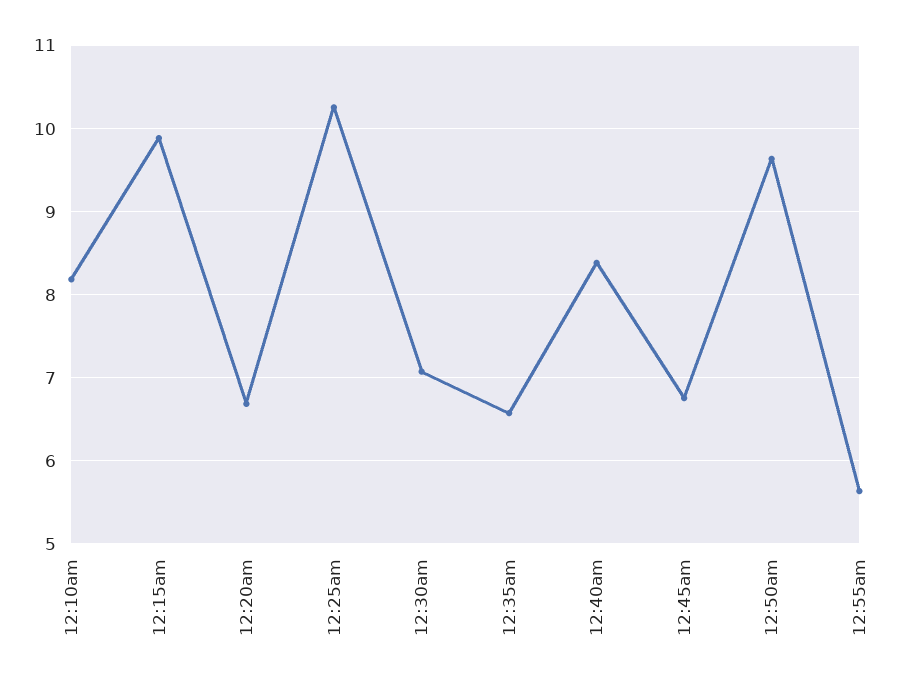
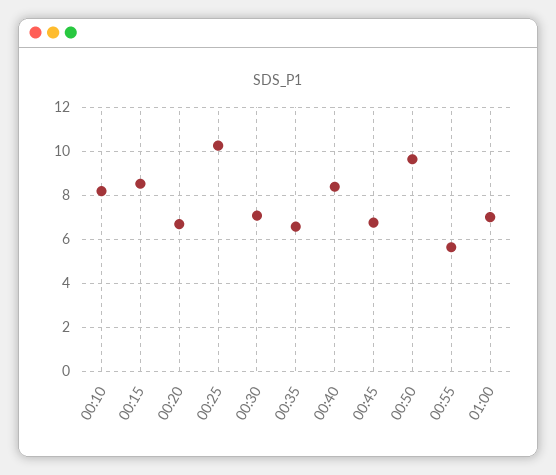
12:15am: 9.9 -> 8.5
01:00: none -> 7

